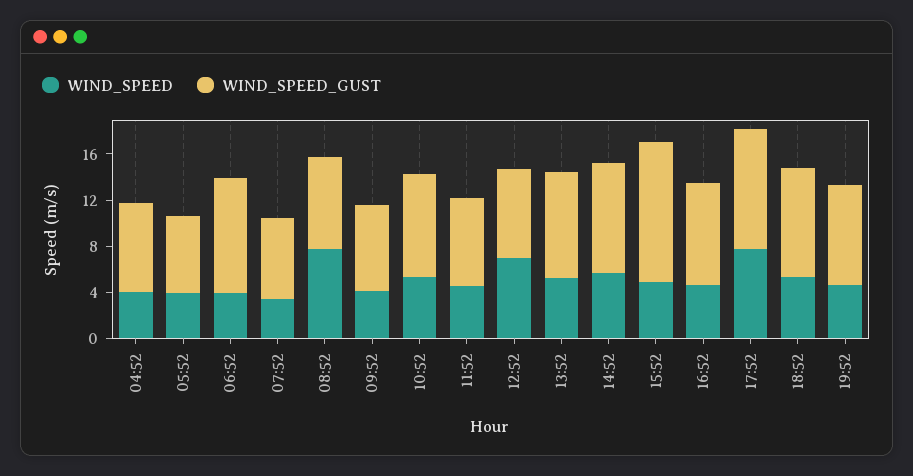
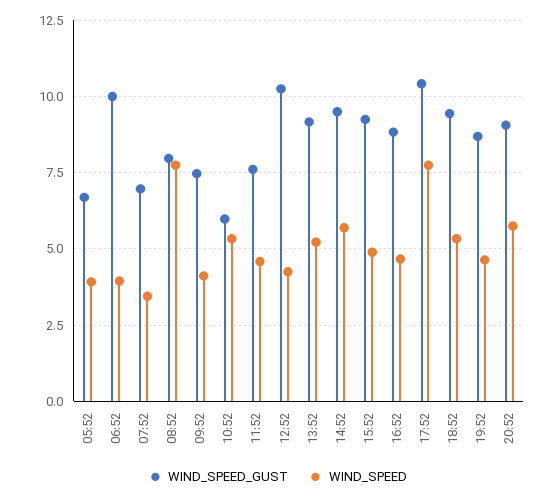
WIND_SPEED, 04:52: 4 -> none
WIND_SPEED_GUST, 04:52: 8 -> none
WIND_SPEED_GUST, 10:52: 9 -> 6
WIND_SPEED, 12:52: 7 -> 4.25
WIND_SPEED_GUST, 12:52: 8 -> 10.25
WIND_SPEED_GUST, 15:52: 12 -> 9.25
WIND_SPEED_GUST, 20:52: none -> 9
WIND_SPEED, 20:52: none -> 5.75

